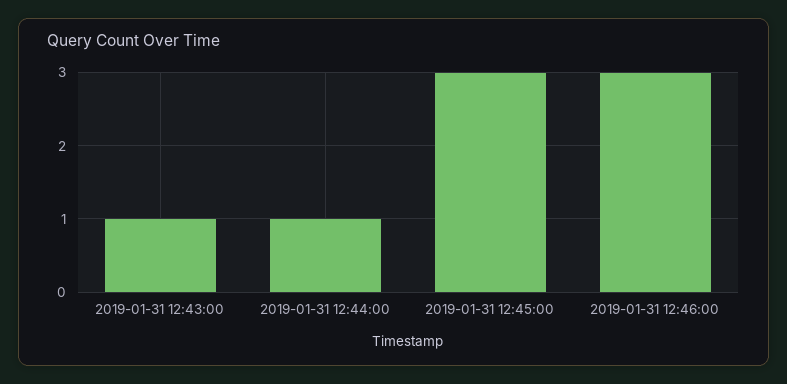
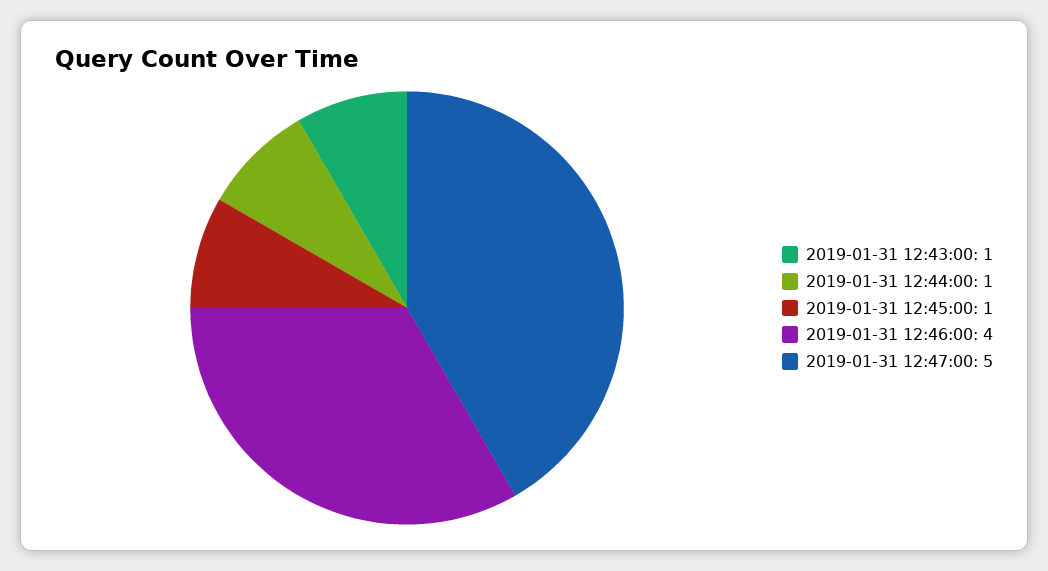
2019-01-31 12:45:00: 3 -> 1
2019-01-31 12:46:00: 3 -> 4
2019-01-31 12:47:00: none -> 5

